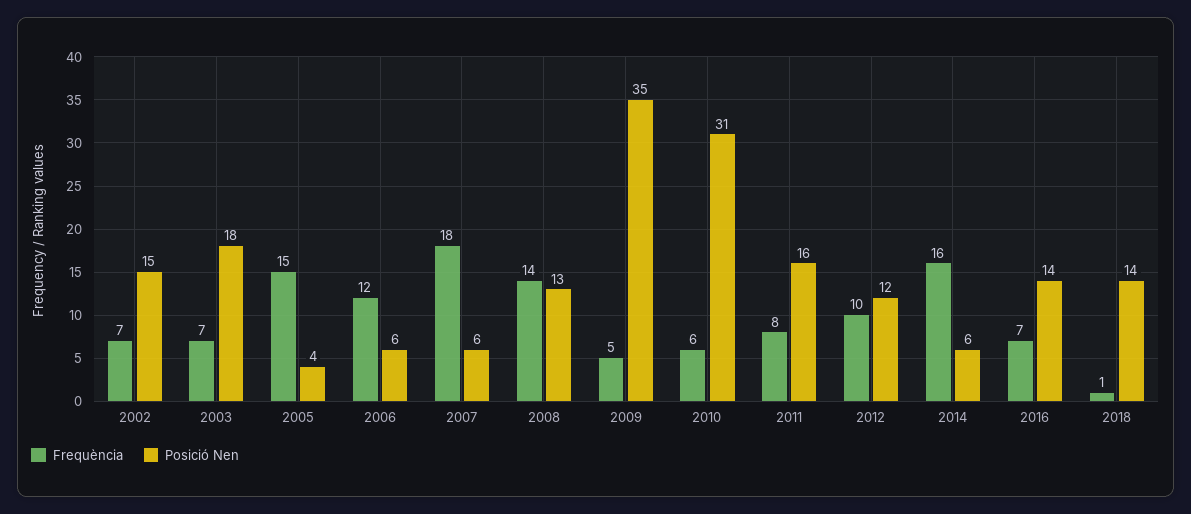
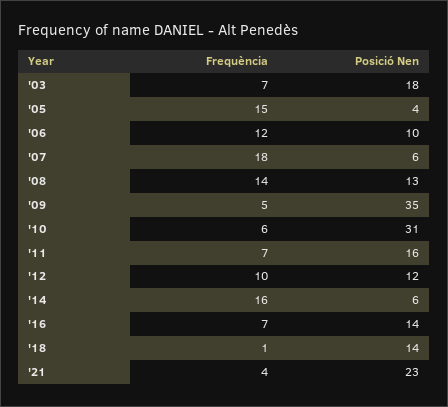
Frequència, 2002: 7 -> none
Posició Nen, 2002: 15 -> none
Posició Nen, 2006: 6 -> 10
Frequència, 2011: 8 -> 7
Frequència, '21: none -> 4
Posició Nen, '21: none -> 23

